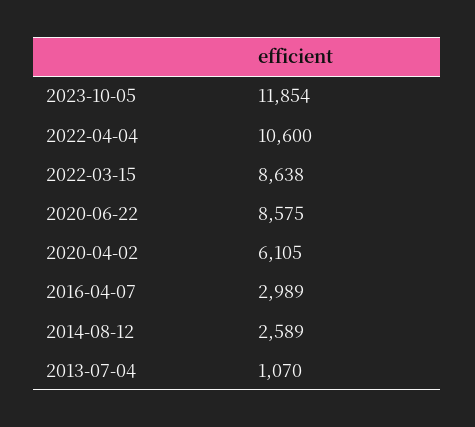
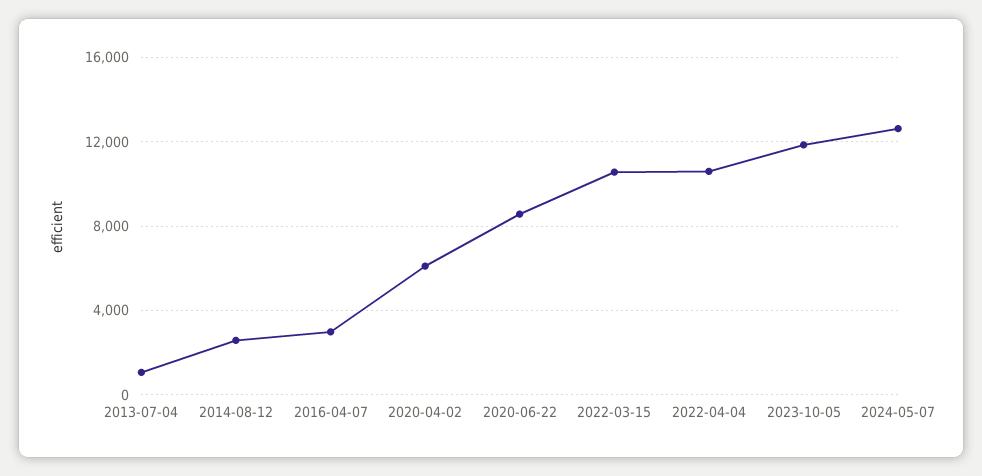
2022-03-15: 8638 -> 10500
2024-05-07: none -> 12500

